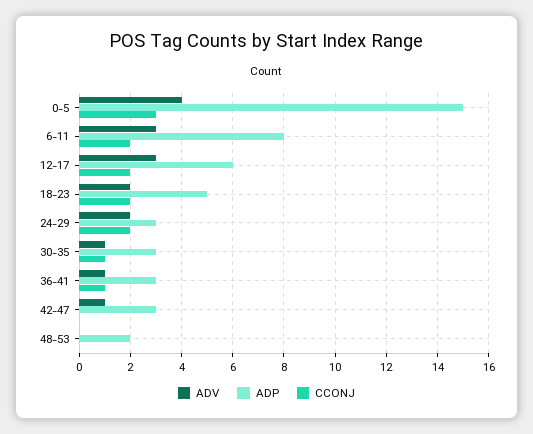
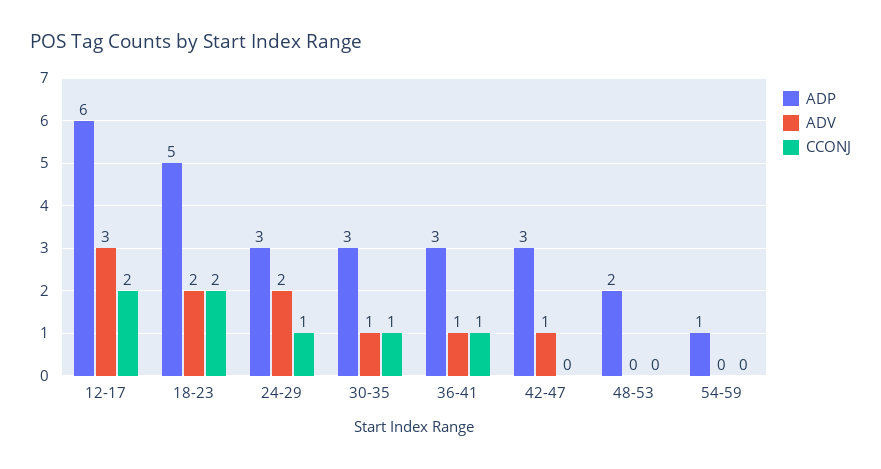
ADV, 0-5: 4 -> none
ADP, 0-5: 15 -> none
CCONJ, 0-5: 3 -> none
ADV, 6-11: 3 -> none
ADP, 6-11: 8 -> none
CCONJ, 6-11: 2 -> none
CCONJ, 24-29: 2 -> 1
ADP, 54-59: none -> 1
ADV, 54-59: none -> 0
CCONJ, 54-59: none -> 0

